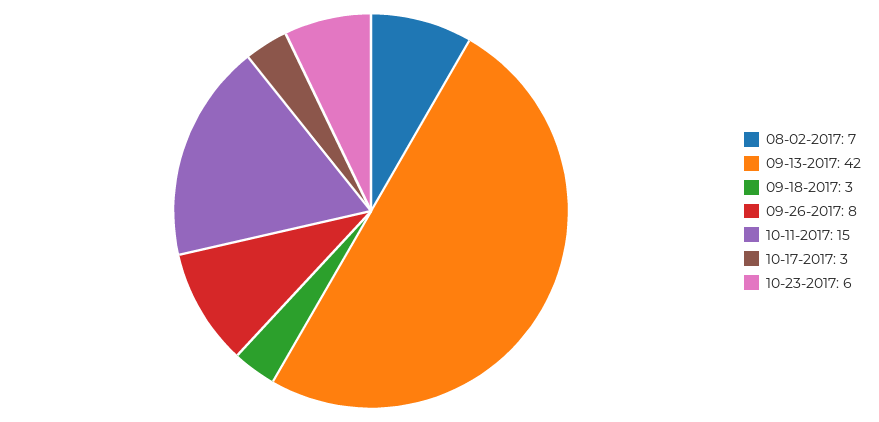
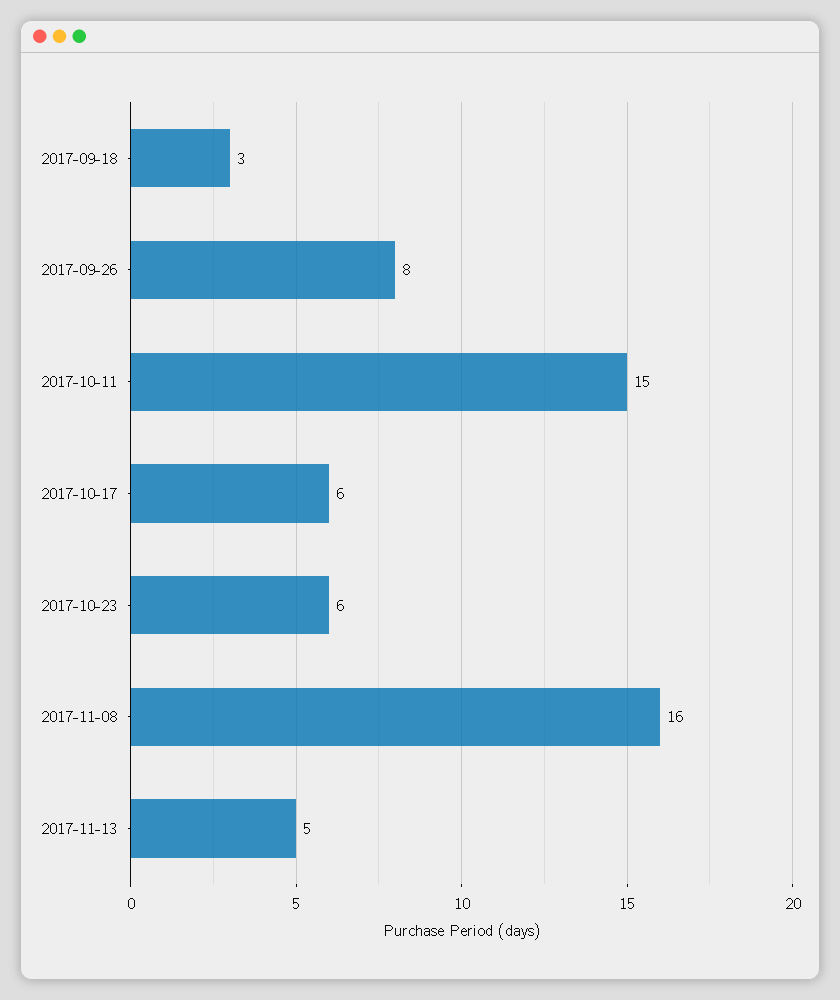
08-02-2017: 7 -> none
09-13-2017: 42 -> none
10-17-2017: 3 -> 6
2017-11-08: none -> 16
2017-11-13: none -> 5

